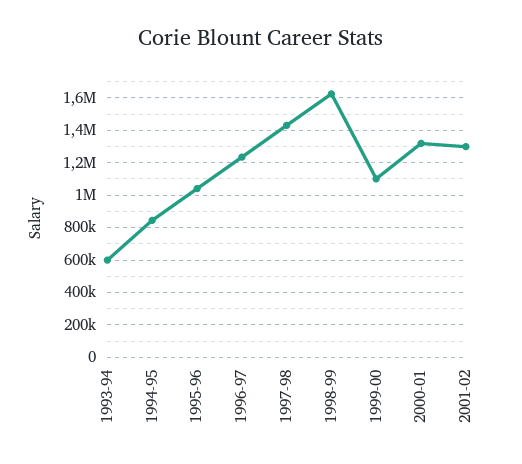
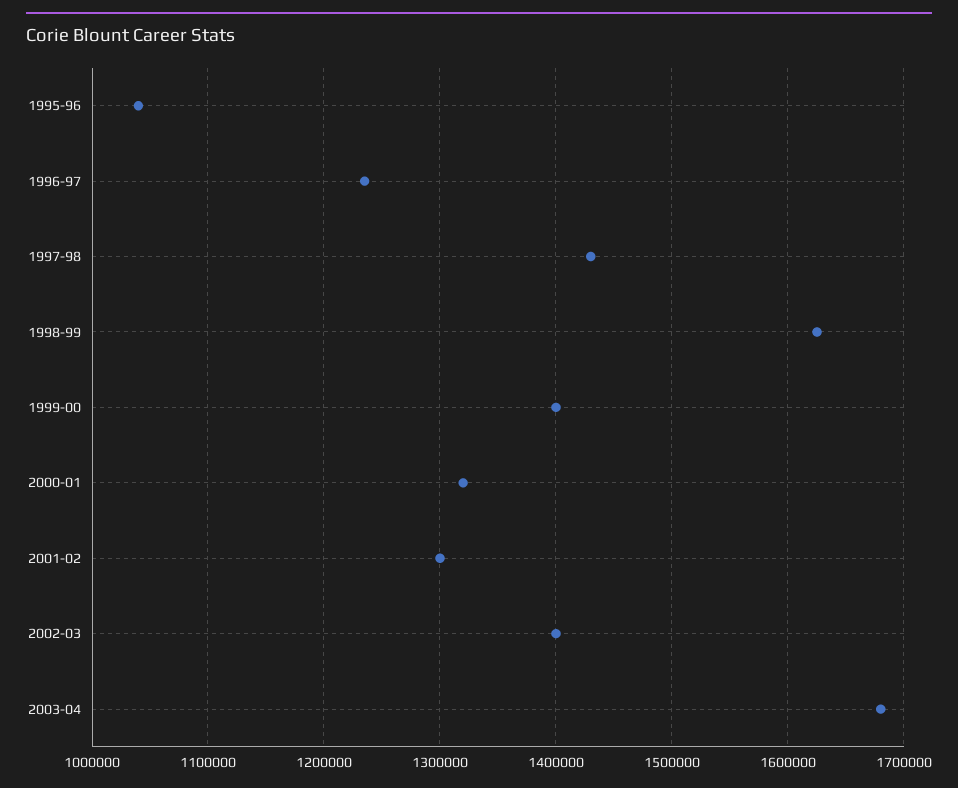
1993-94: 600000 -> none
1994-95: 850000 -> none
1999-00: 1100000 -> 1400000
2002-03: none -> 1400000
2003-04: none -> 1680000

